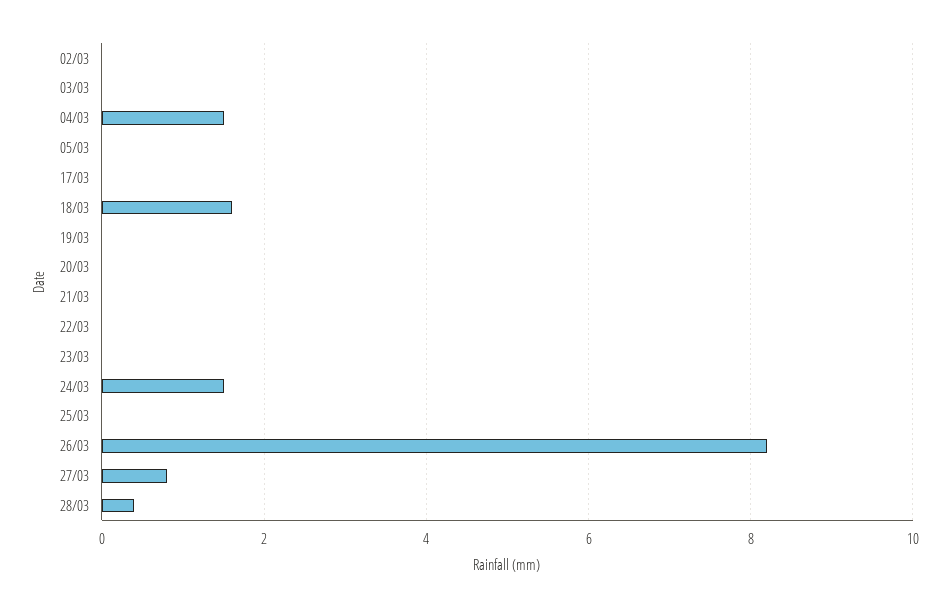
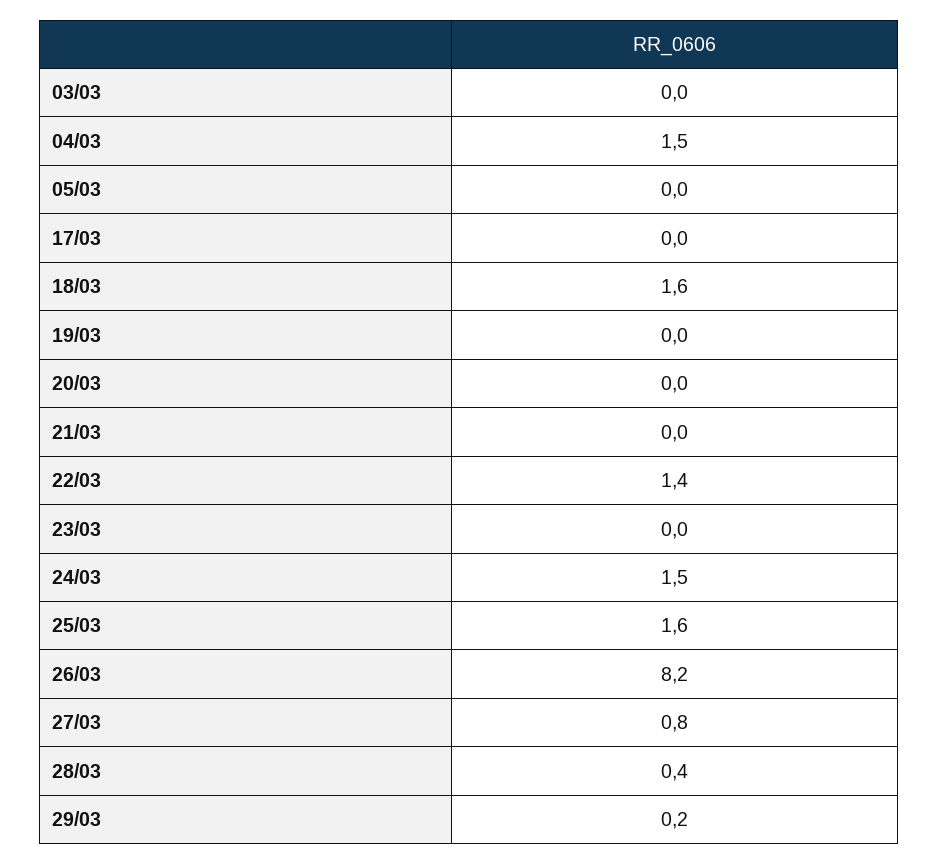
02/03: 0 -> none
22/03: 0 -> 1.4
25/03: 0 -> 1.6
29/03: none -> 0.2

